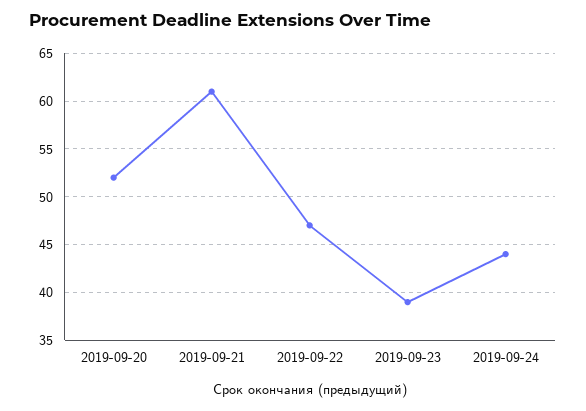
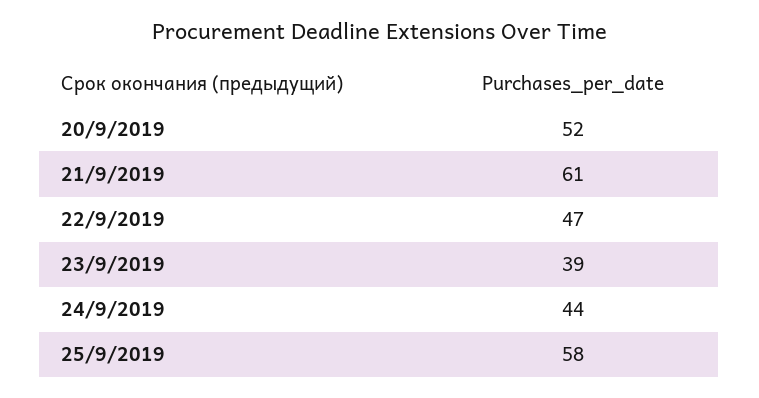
25/9/2019: none -> 58

